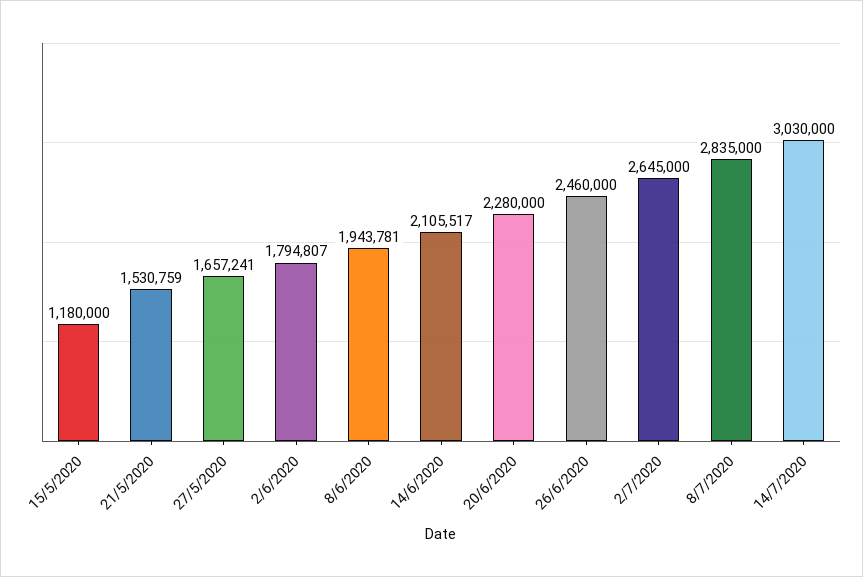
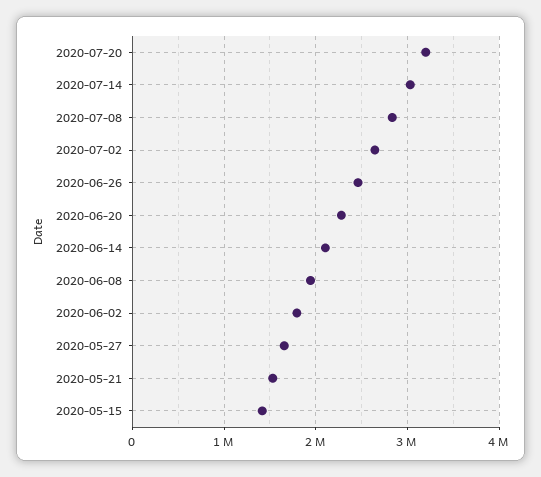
15/5/2020: 1180000 -> 1400000
2020-07-20: none -> 3200000

